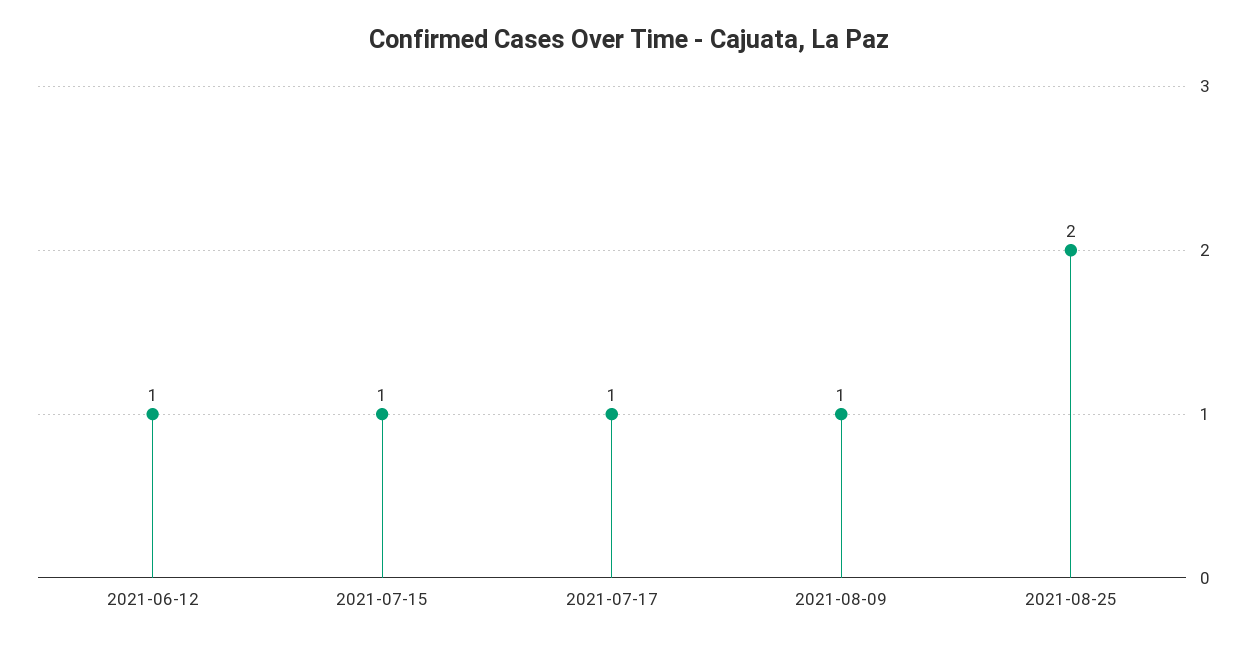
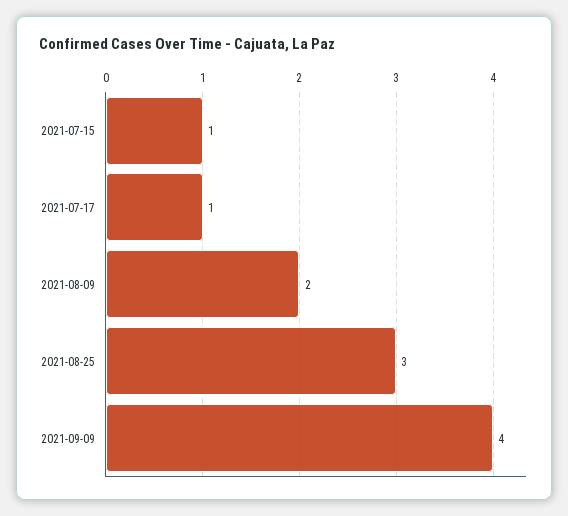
2021-06-12: 1 -> none
2021-08-09: 1 -> 2
2021-08-25: 2 -> 3
2021-09-09: none -> 4

